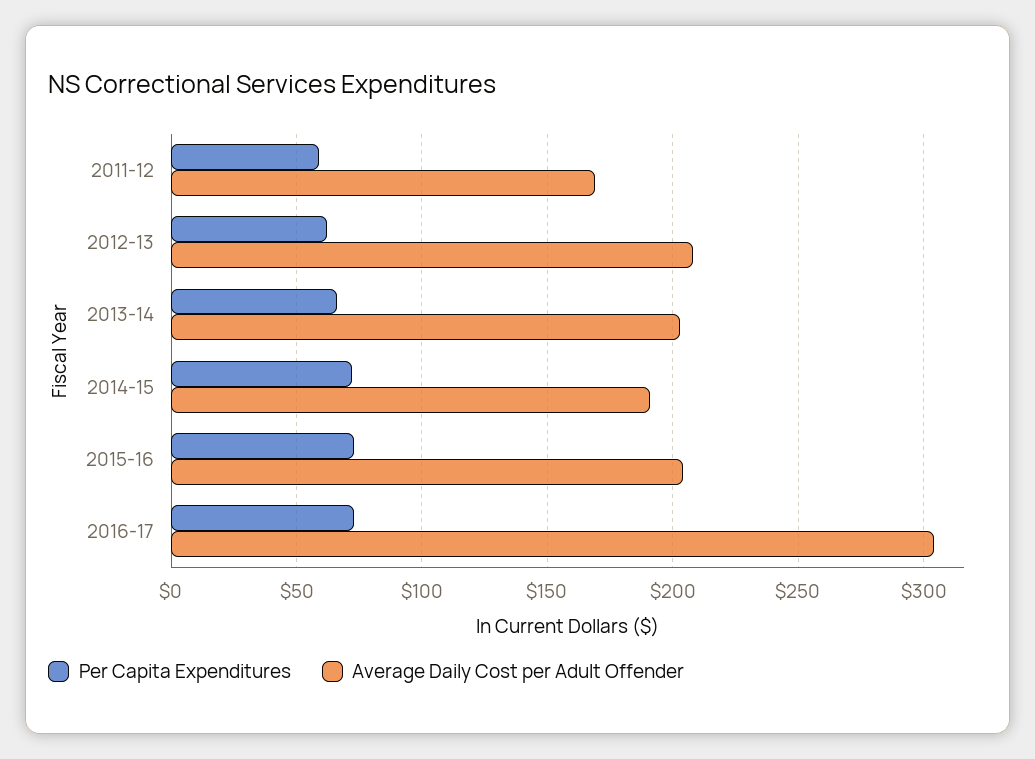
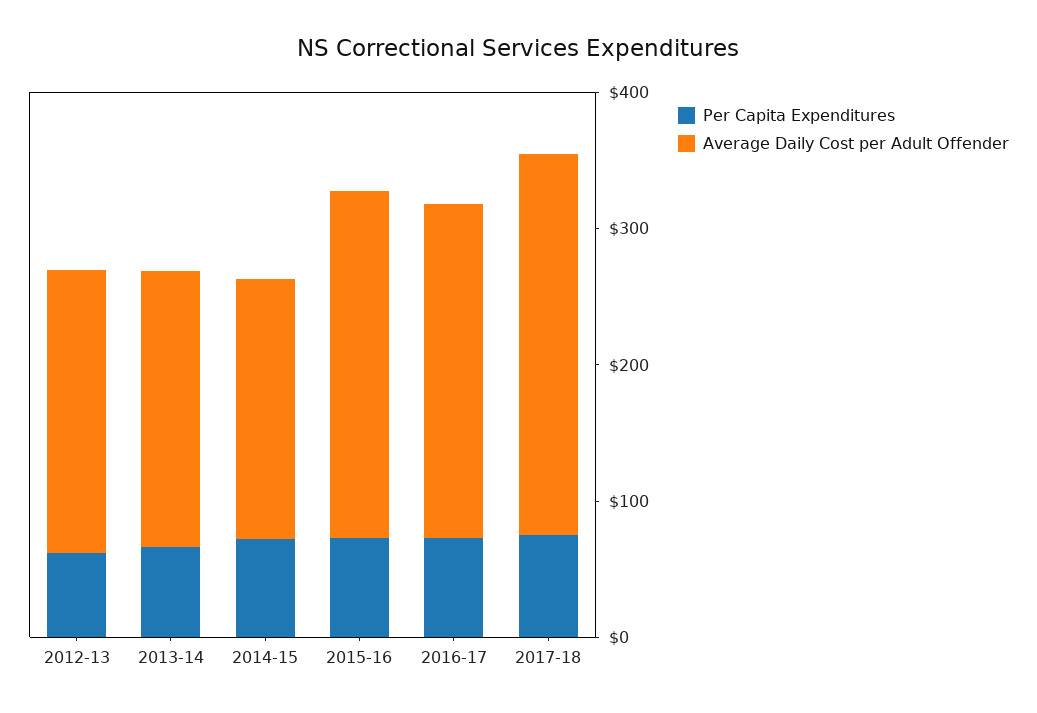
Per Capita Expenditures, 2011-12: 60 -> none
Average Daily Cost per Adult Offender, 2011-12: 170 -> none
Average Daily Cost per Adult Offender, 2015-16: 205 -> 260
Average Daily Cost per Adult Offender, 2016-17: 305 -> 240
Per Capita Expenditures, 2017-18: none -> 80
Average Daily Cost per Adult Offender, 2017-18: none -> 280

